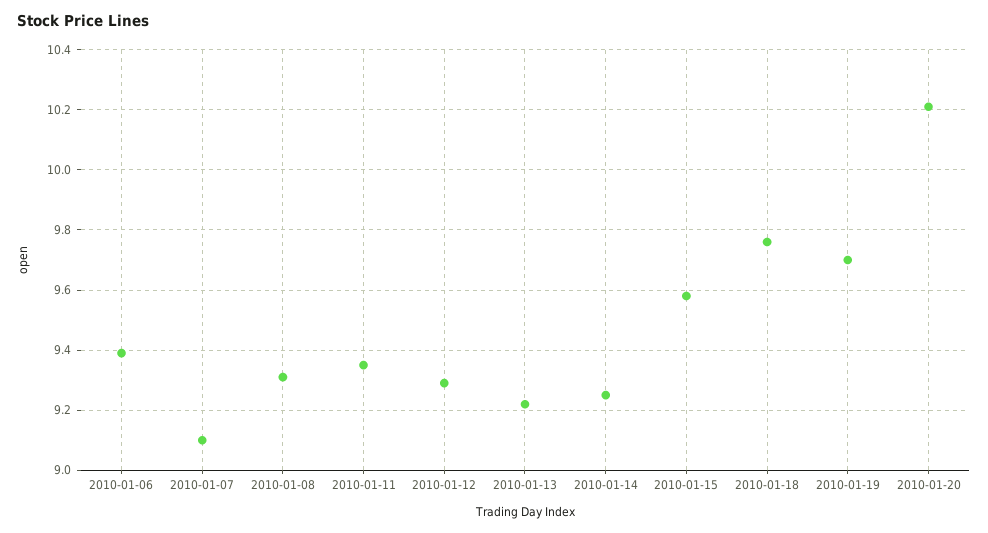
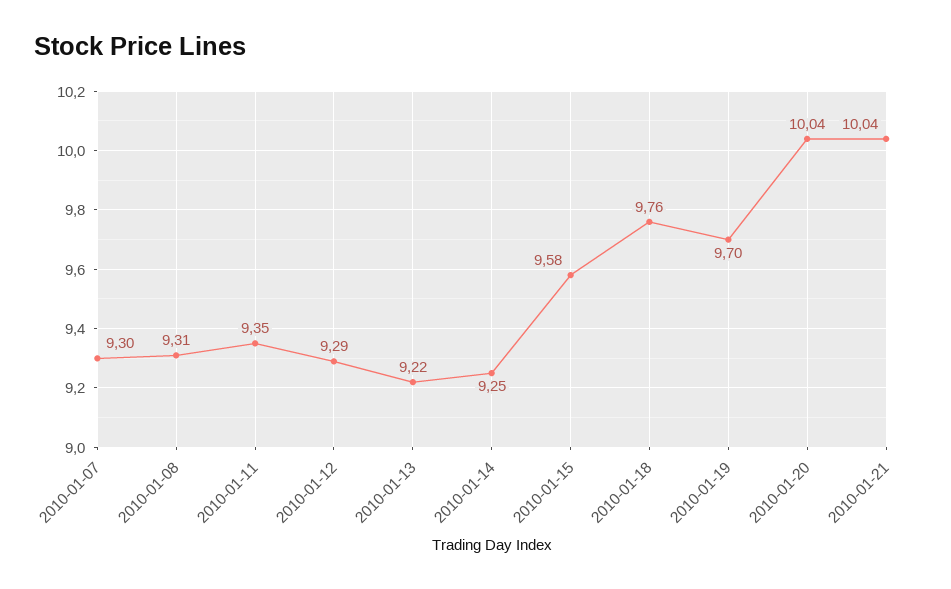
2010-01-06: 9.4 -> none
2010-01-07: 9.1 -> 9.3
2010-01-20: 10.2 -> 10.04
2010-01-21: none -> 10.04

